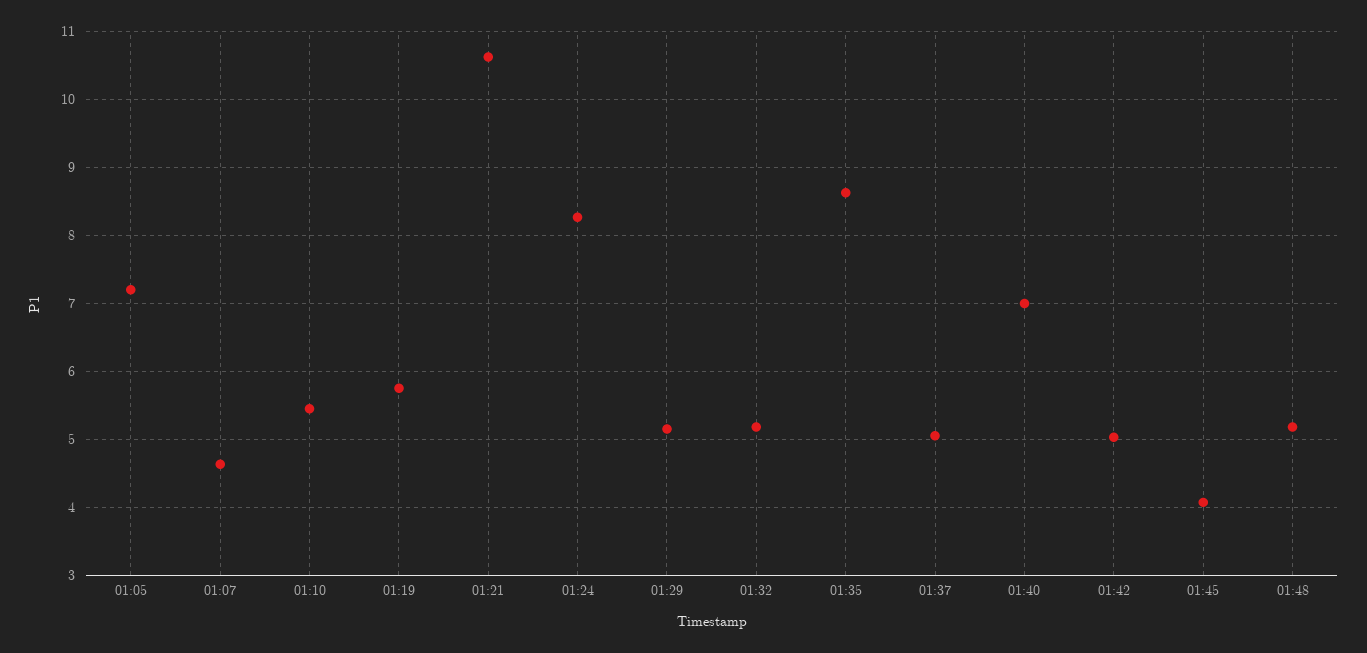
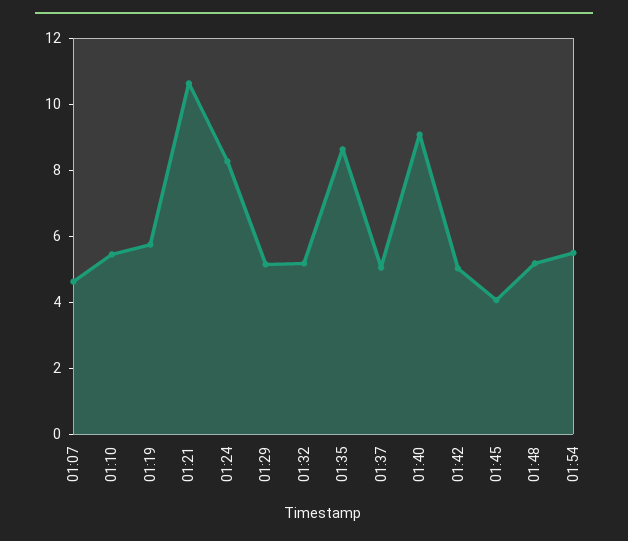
01:05: 7.2 -> none
01:40: 7 -> 9
01:54: none -> 5.5

